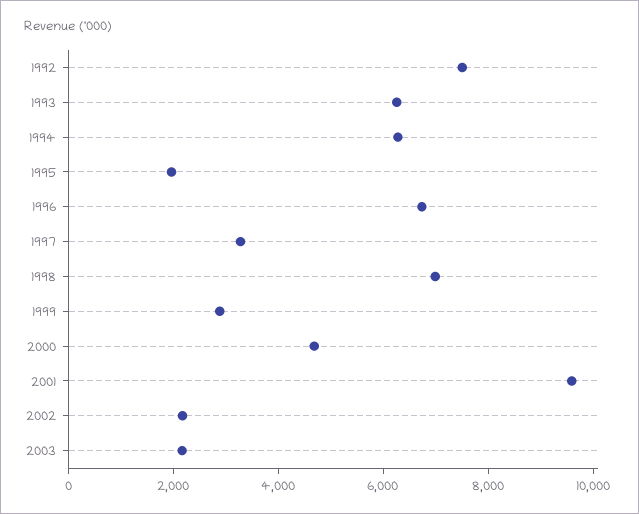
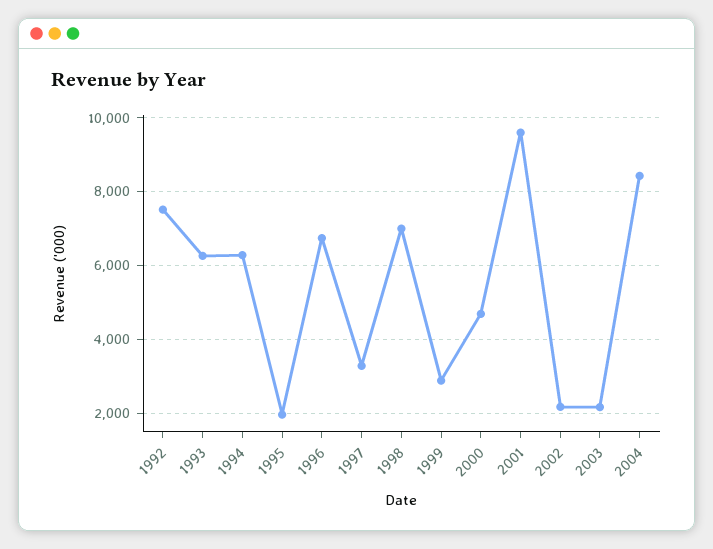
2004: none -> 8400

